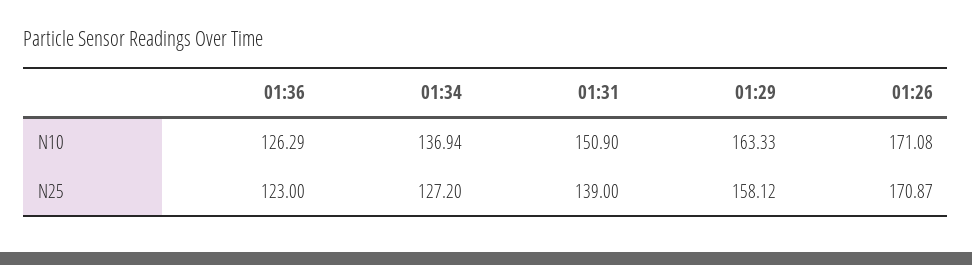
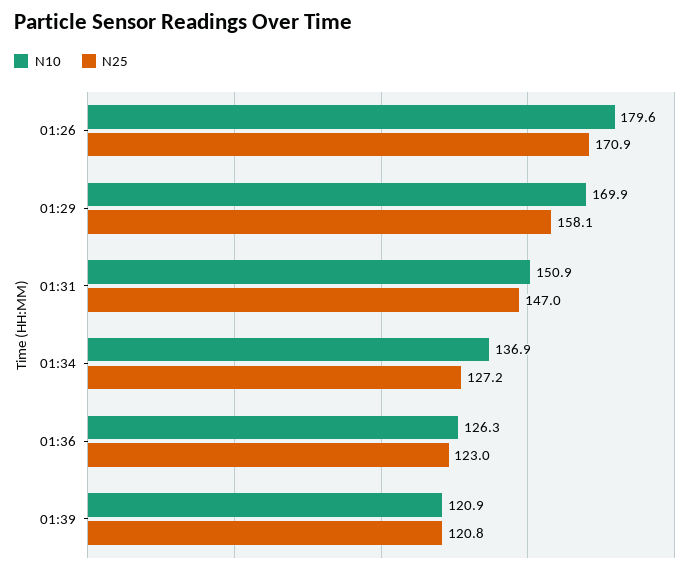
N10, 01:29: 163.33 -> 169.9
N10, 01:26: 171.08 -> 179.6
N25, 01:31: 139 -> 147
N10, 01:39: none -> 120.9
N25, 01:39: none -> 120.8

